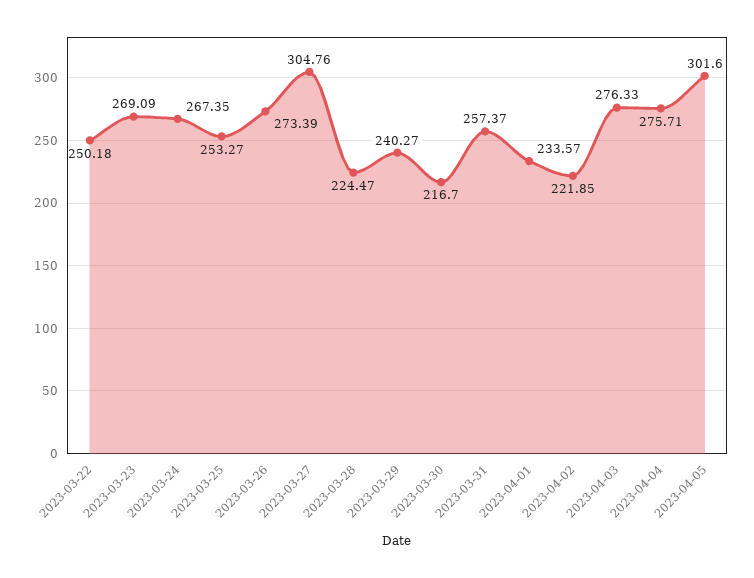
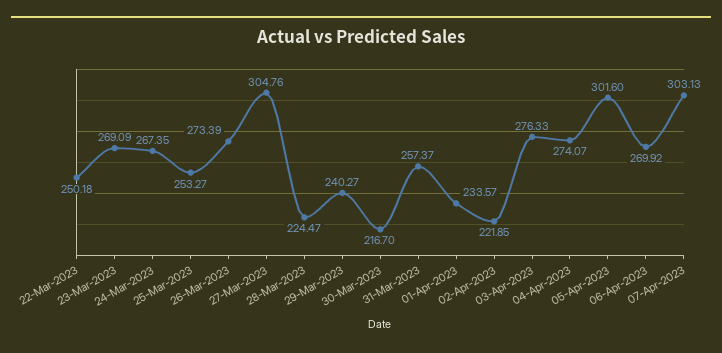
2023-04-04: 275.71 -> 274.07
06-Apr-2023: none -> 269.92
07-Apr-2023: none -> 303.13

